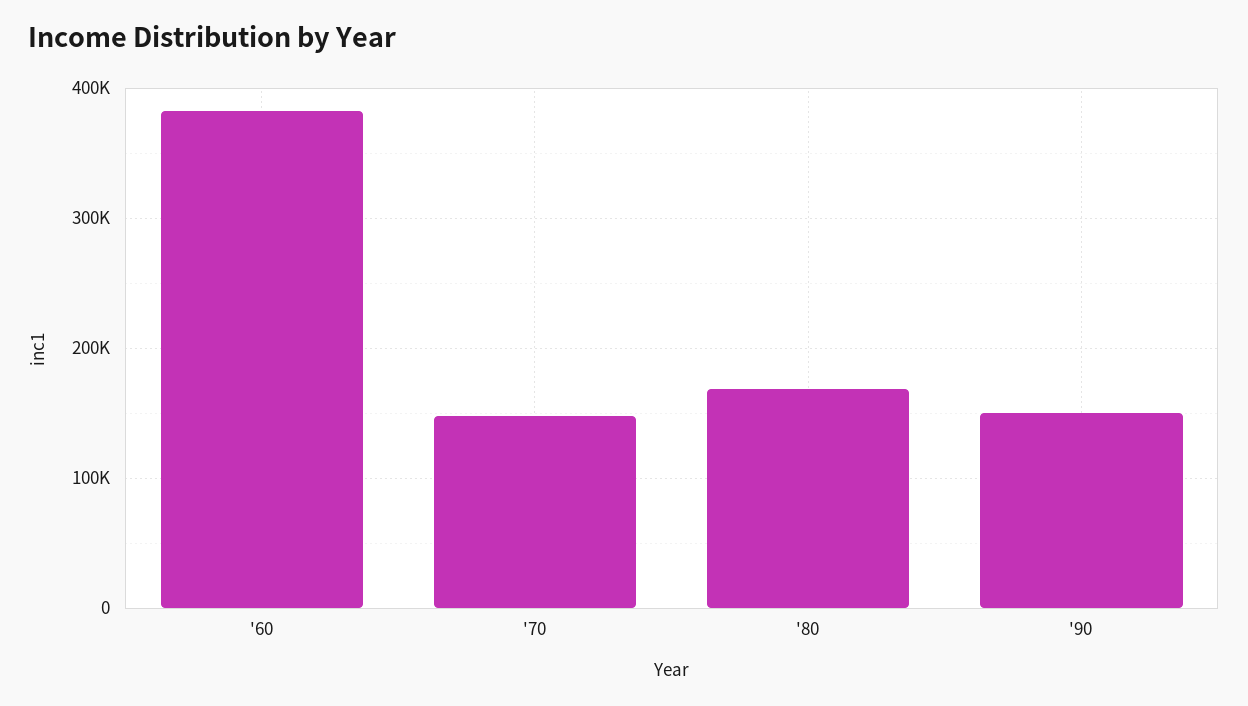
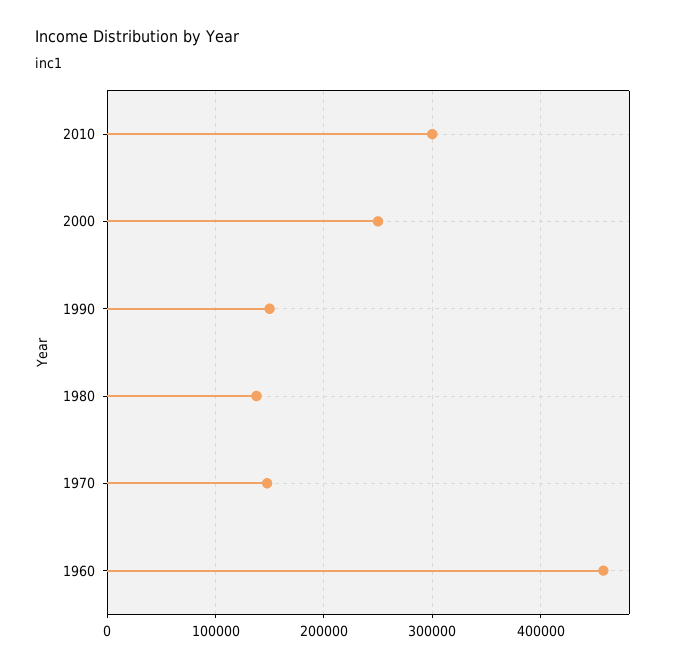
'60: 380000 -> 460000
'80: 170000 -> 140000
2010: none -> 300000
2000: none -> 250000

